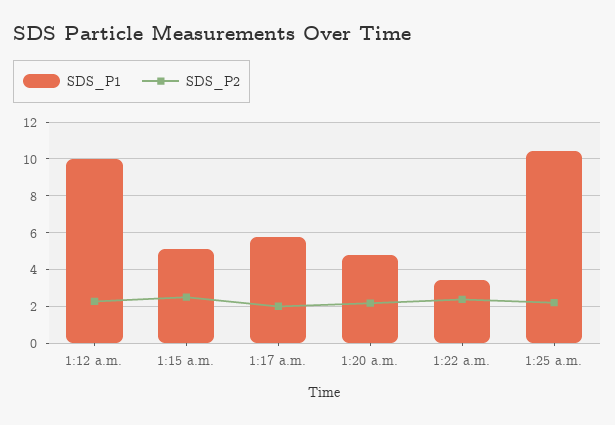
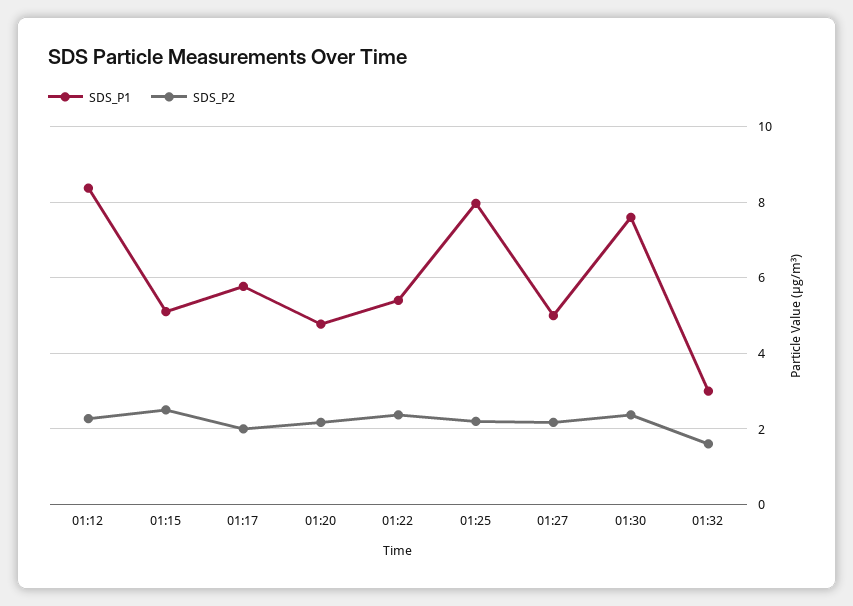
SDS_P1, 1:12 a.m.: 10 -> 8.4
SDS_P1, 1:22 a.m.: 3.5 -> 5.4
SDS_P1, 1:25 a.m.: 10.5 -> 8
SDS_P1, 01:27: none -> 5
SDS_P2, 01:27: none -> 2.2
SDS_P1, 01:30: none -> 7.6
SDS_P2, 01:30: none -> 2.4
SDS_P1, 01:32: none -> 3
SDS_P2, 01:32: none -> 1.6

